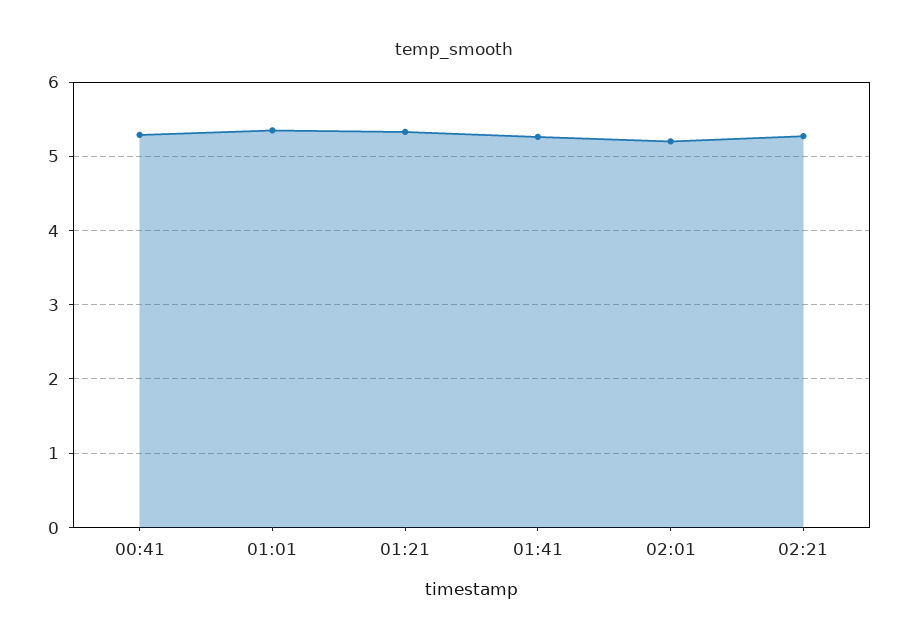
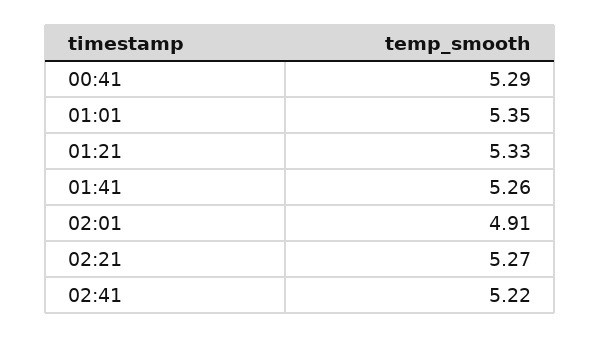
02:01: 5.2 -> 4.91
02:41: none -> 5.22

